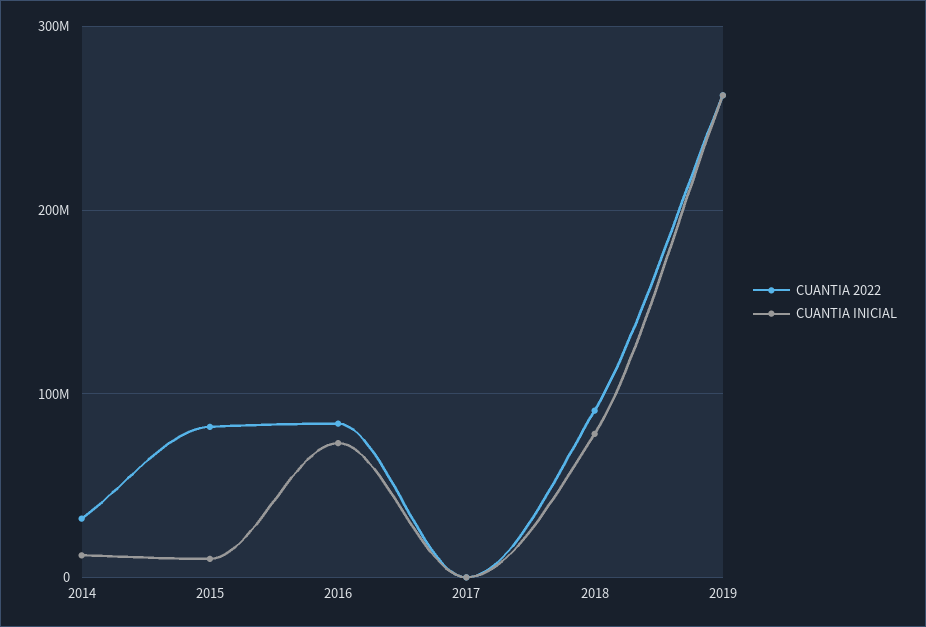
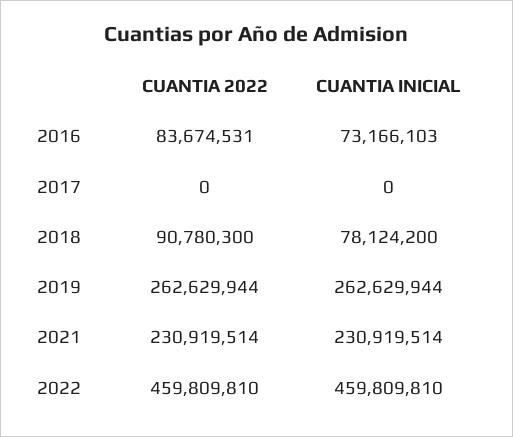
CUANTIA 2022, 2014: 30000000 -> none
CUANTIA INICIAL, 2014: 10000000 -> none
CUANTIA 2022, 2015: 80000000 -> none
CUANTIA INICIAL, 2015: 10000000 -> none
CUANTIA 2022, 2021: none -> 230919514
CUANTIA INICIAL, 2021: none -> 230919514
CUANTIA 2022, 2022: none -> 459809810
CUANTIA INICIAL, 2022: none -> 459809810

